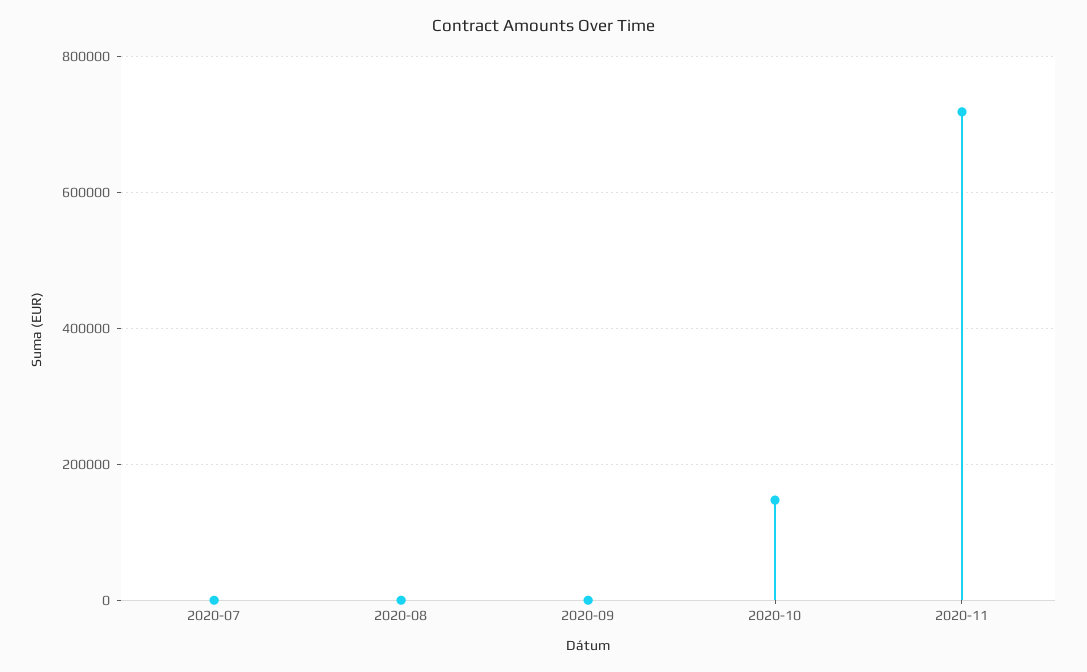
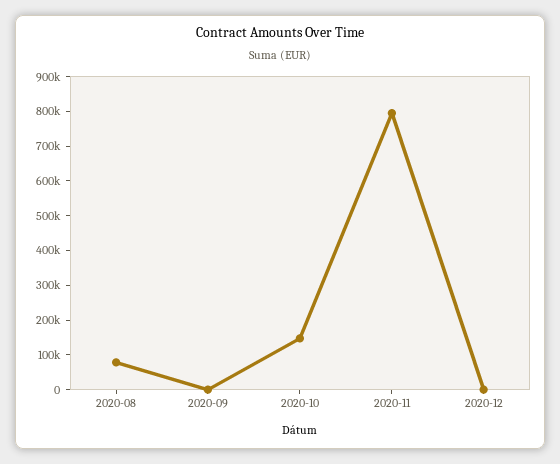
2020-07: 0 -> none
2020-08: 0 -> 75000
2020-11: 720000 -> 800000
2020-12: none -> 0

